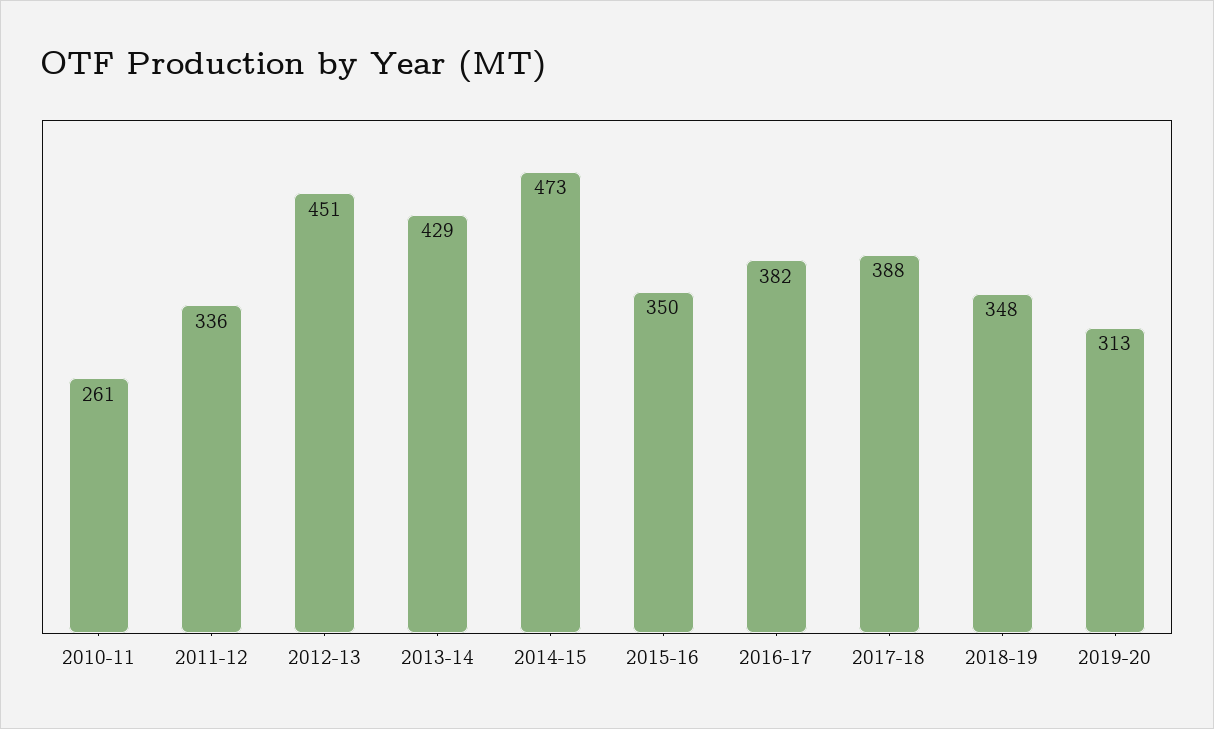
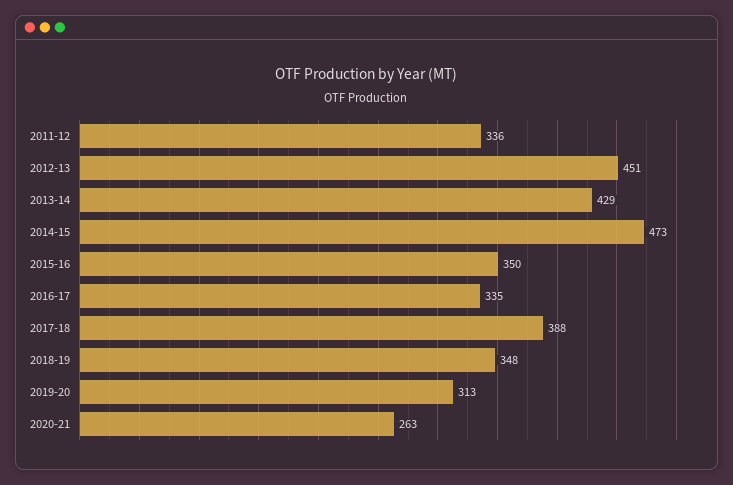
2010-11: 261 -> none
2016-17: 382 -> 335
2020-21: none -> 263

